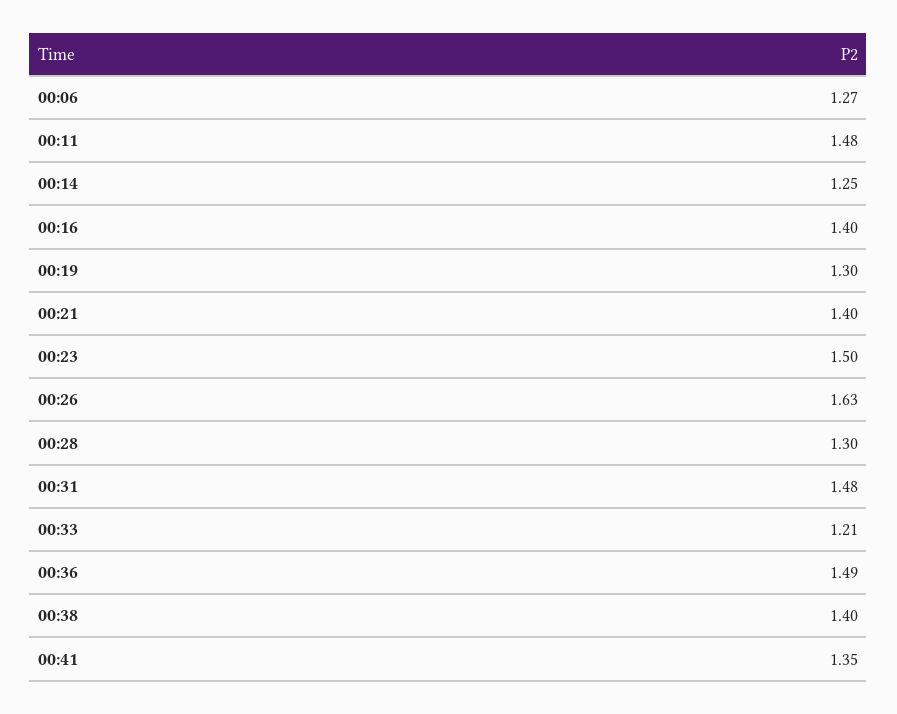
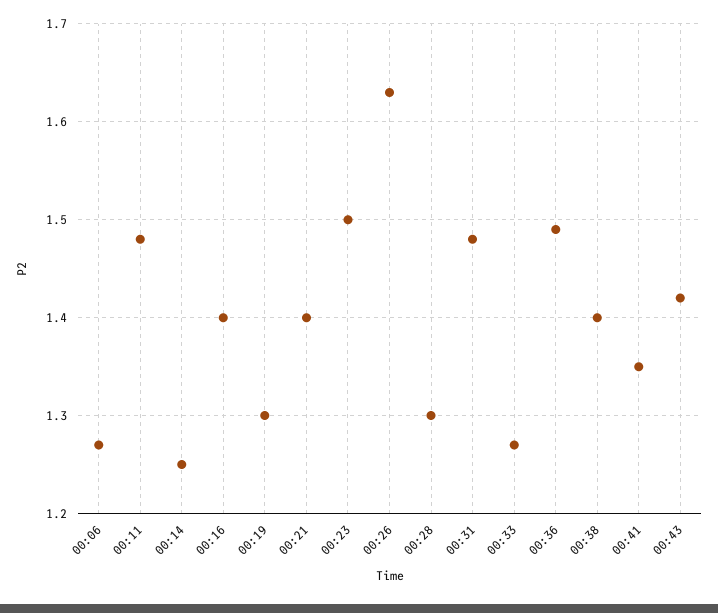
00:33: 1.21 -> 1.27
00:43: none -> 1.42

